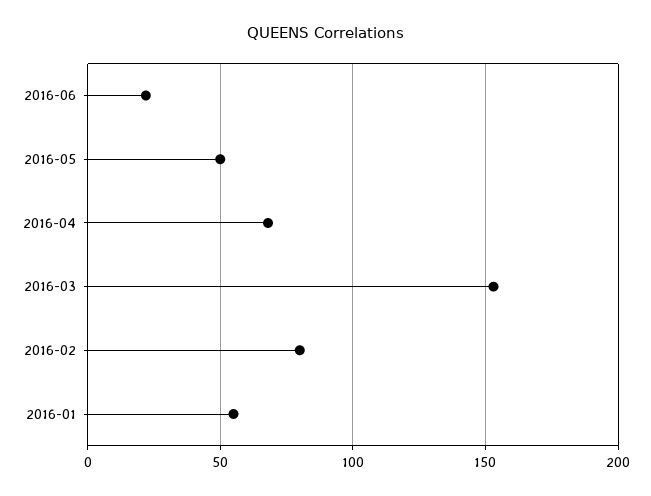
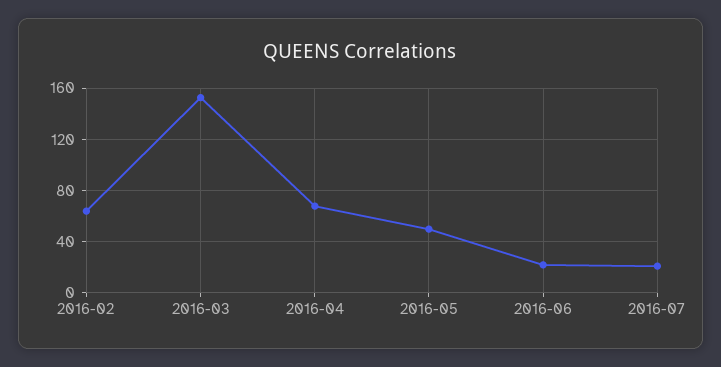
2016-02: 80 -> 65
2016-01: 55 -> none
2016-07: none -> 20

